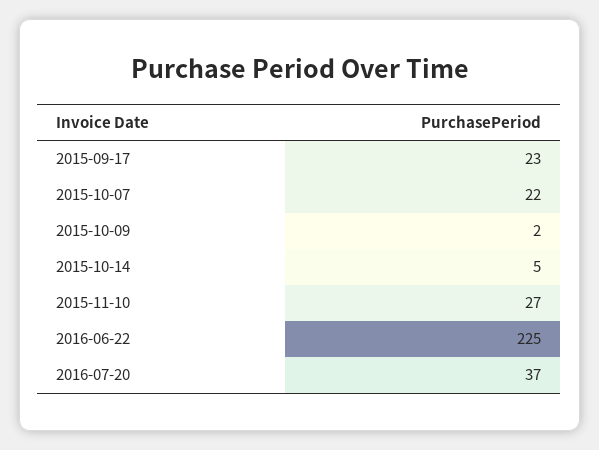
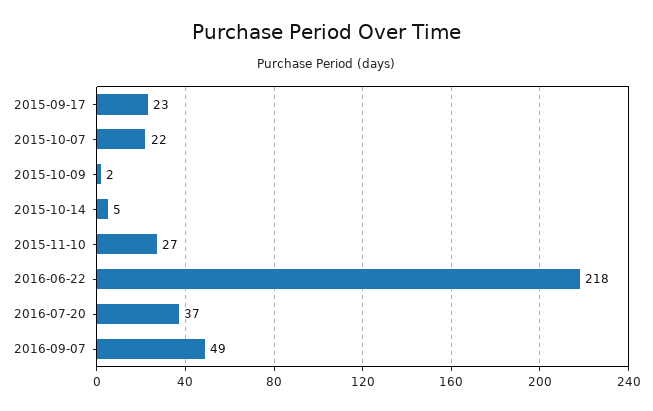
2016-06-22: 225 -> 218
2016-09-07: none -> 49

